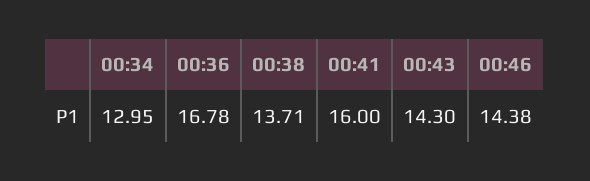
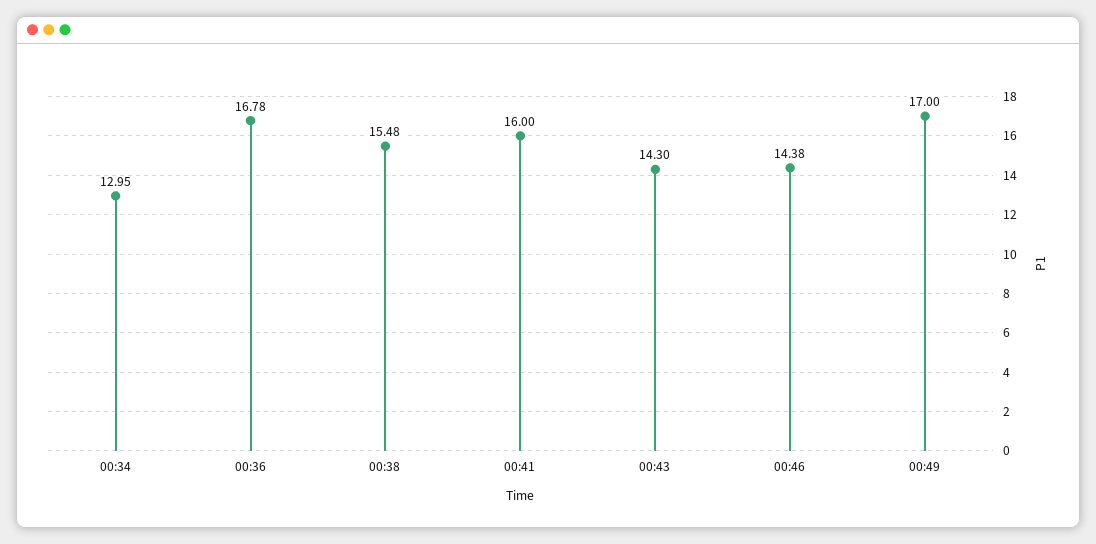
00:38: 13.71 -> 15.48
00:49: none -> 17

